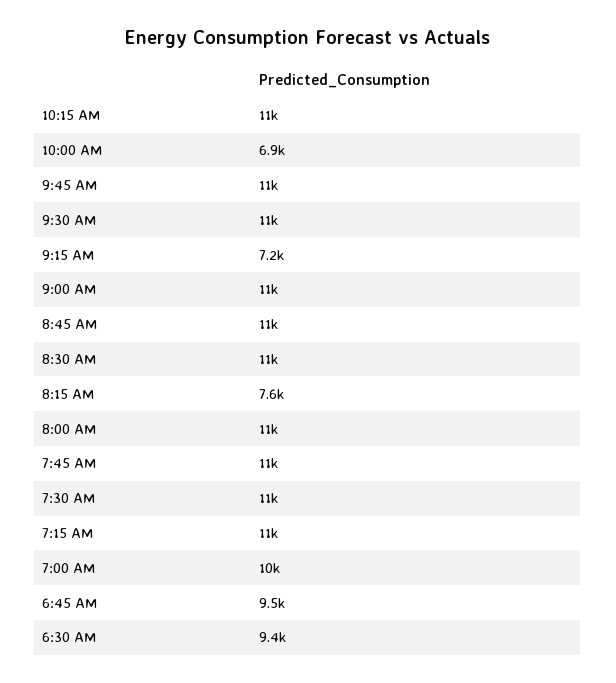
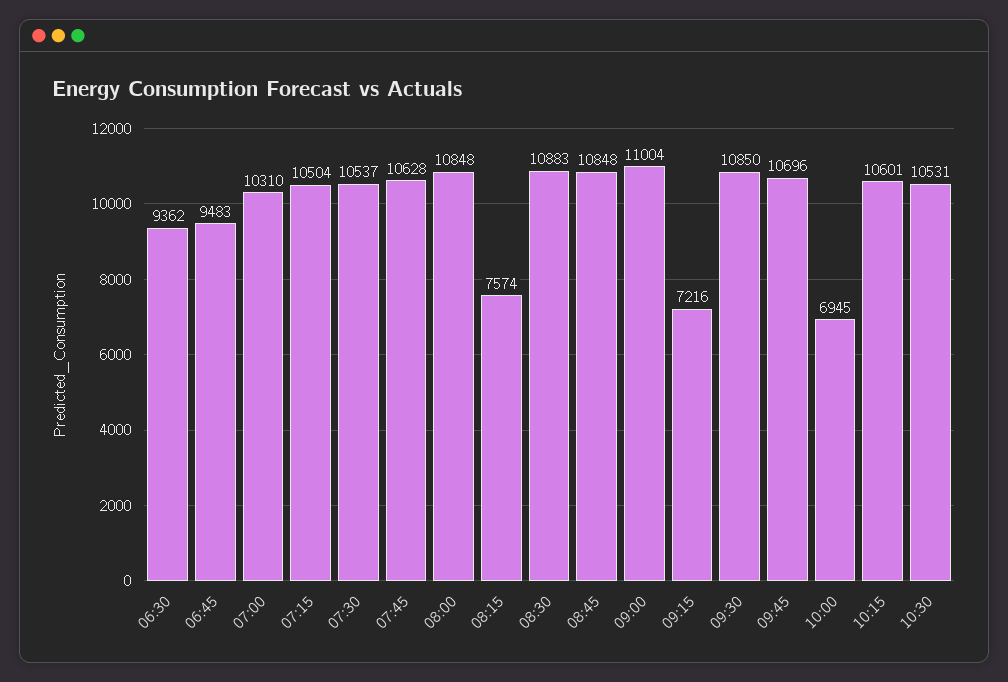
10:30: none -> 10531

